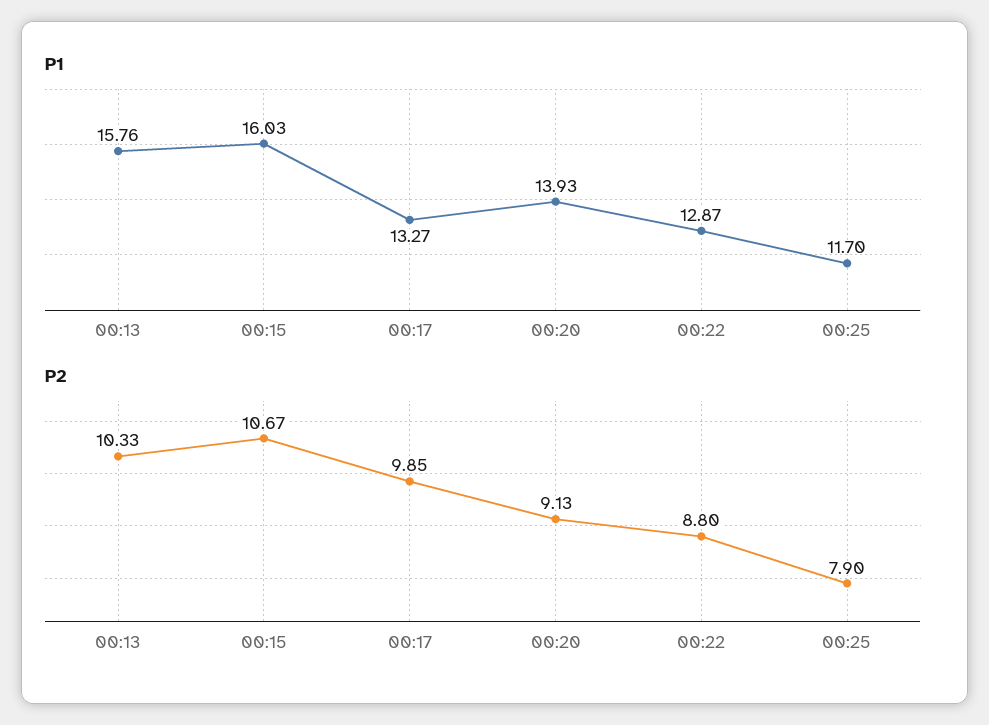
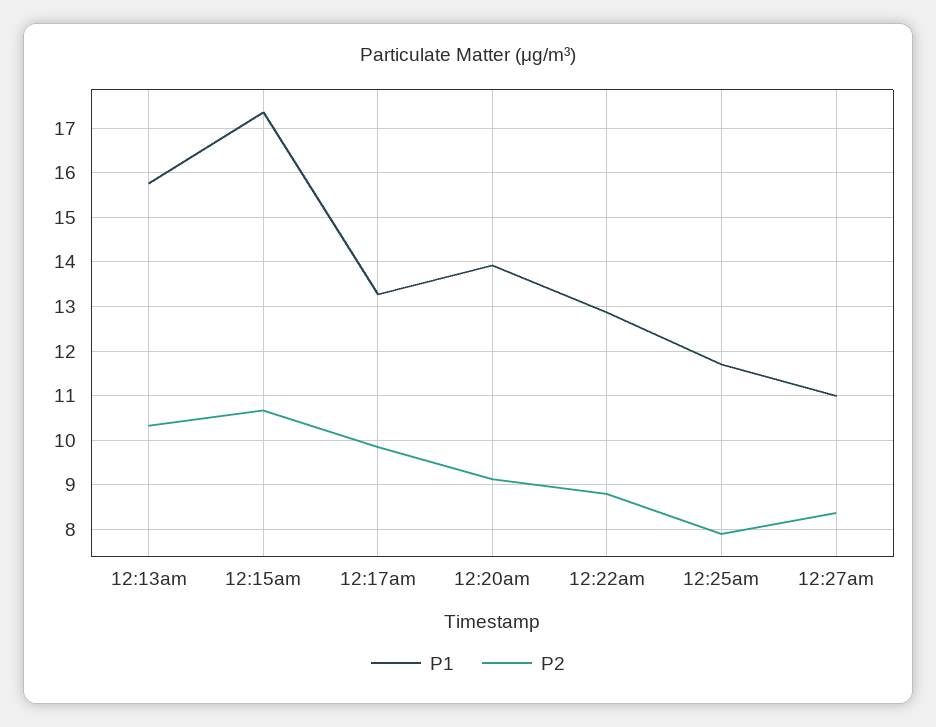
P1, 00:15: 16.03 -> 17.4
P1, 12:27am: none -> 11
P2, 12:27am: none -> 8.4

